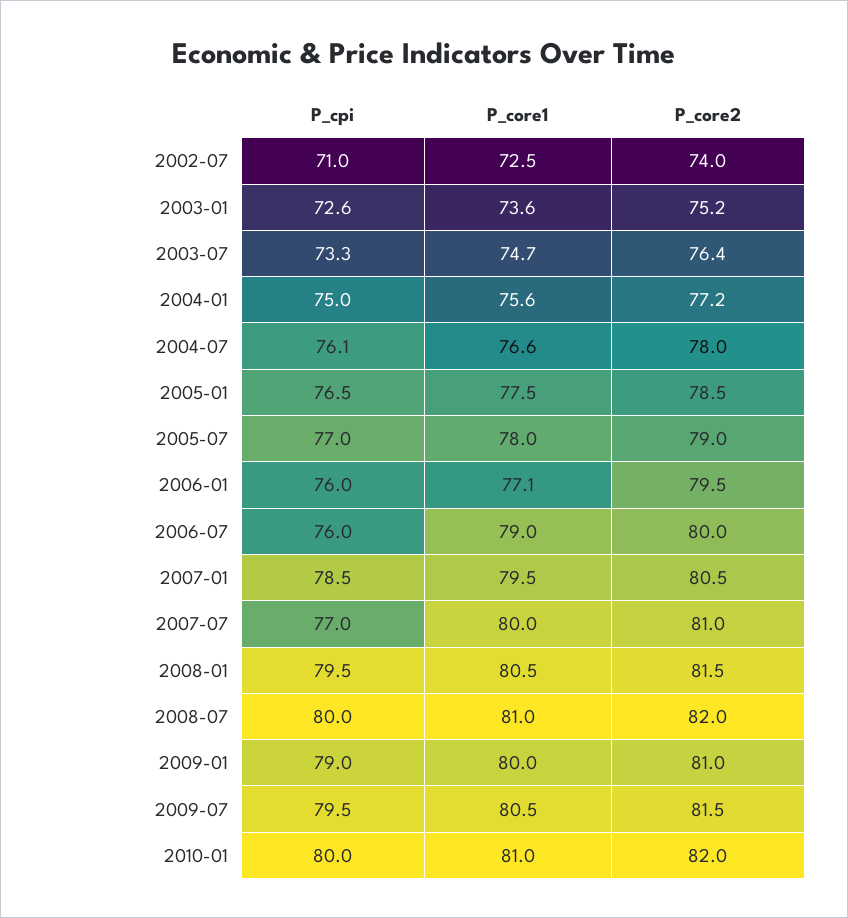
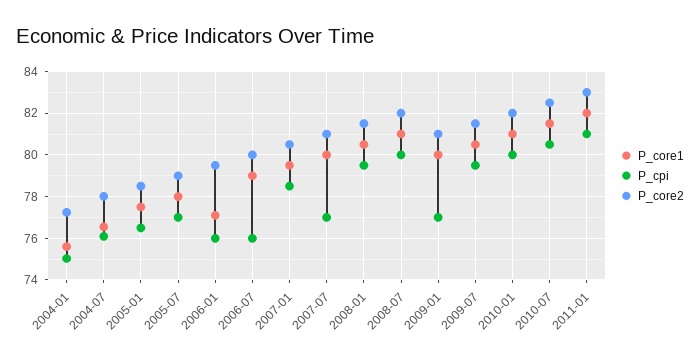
P_cpi, 2002-07: 71 -> none
P_core1, 2002-07: 72.5 -> none
P_core2, 2002-07: 74 -> none
P_cpi, 2003-01: 72.6 -> none
P_core1, 2003-01: 73.6 -> none
P_core2, 2003-01: 75.2 -> none
P_cpi, 2003-07: 73.3 -> none
P_core1, 2003-07: 74.7 -> none
P_core2, 2003-07: 76.4 -> none
P_cpi, 2009-01: 79 -> 77
P_core1, 2010-07: none -> 81.5
P_cpi, 2010-07: none -> 80.5
P_core2, 2010-07: none -> 82.5
P_core1, 2011-01: none -> 82
P_cpi, 2011-01: none -> 81
P_core2, 2011-01: none -> 83

